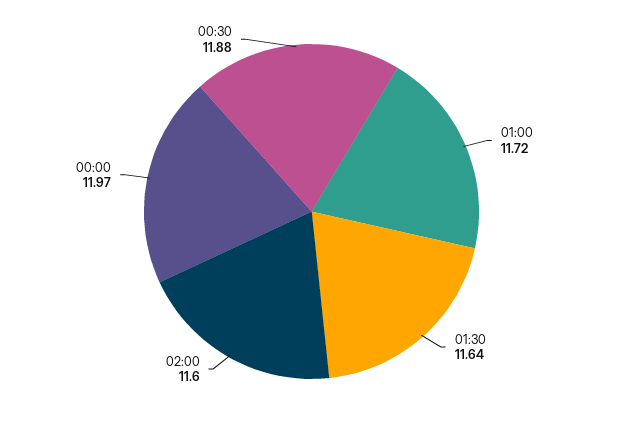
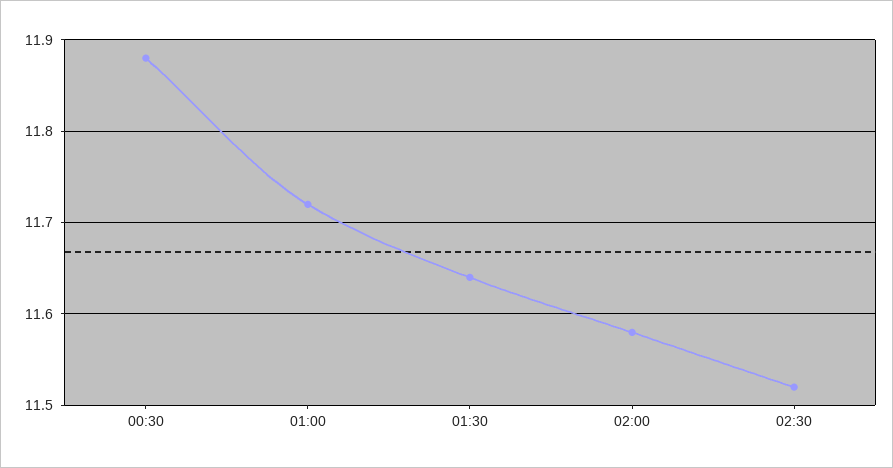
02:00: 11.6 -> 11.58
00:00: 11.97 -> none
02:30: none -> 11.52

